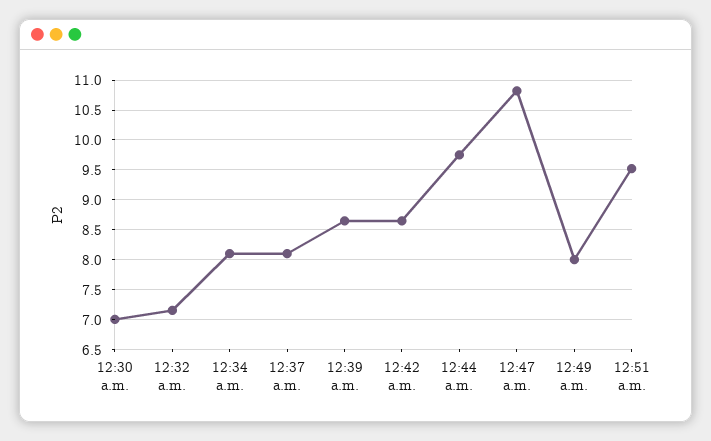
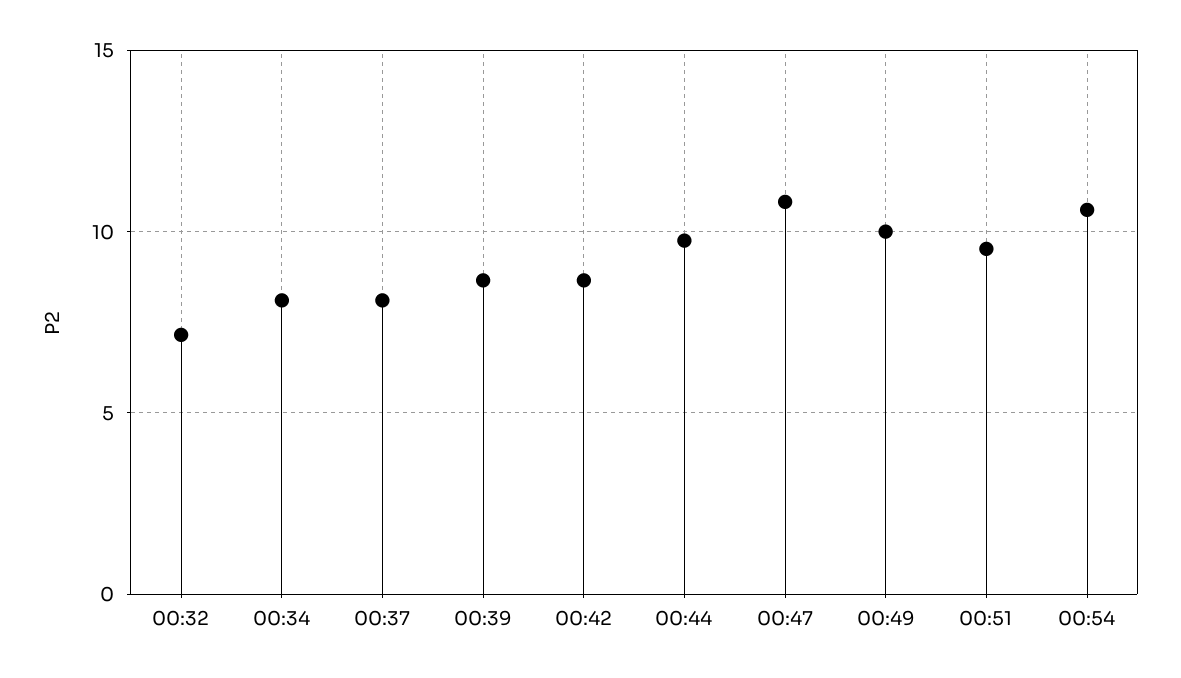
12:30 a.m.: 7 -> none
12:49 a.m.: 8 -> 10
00:54: none -> 10.5

